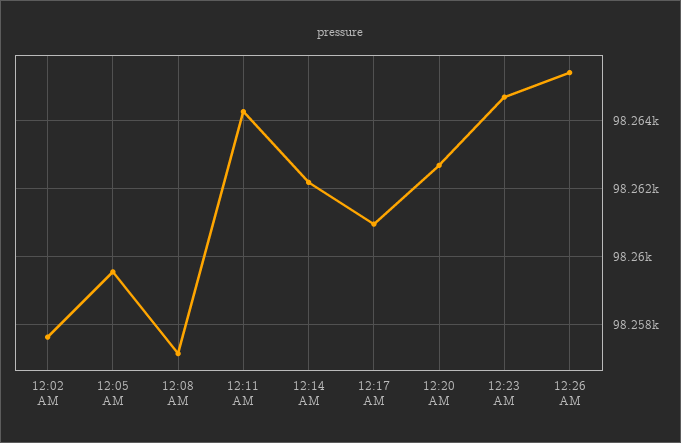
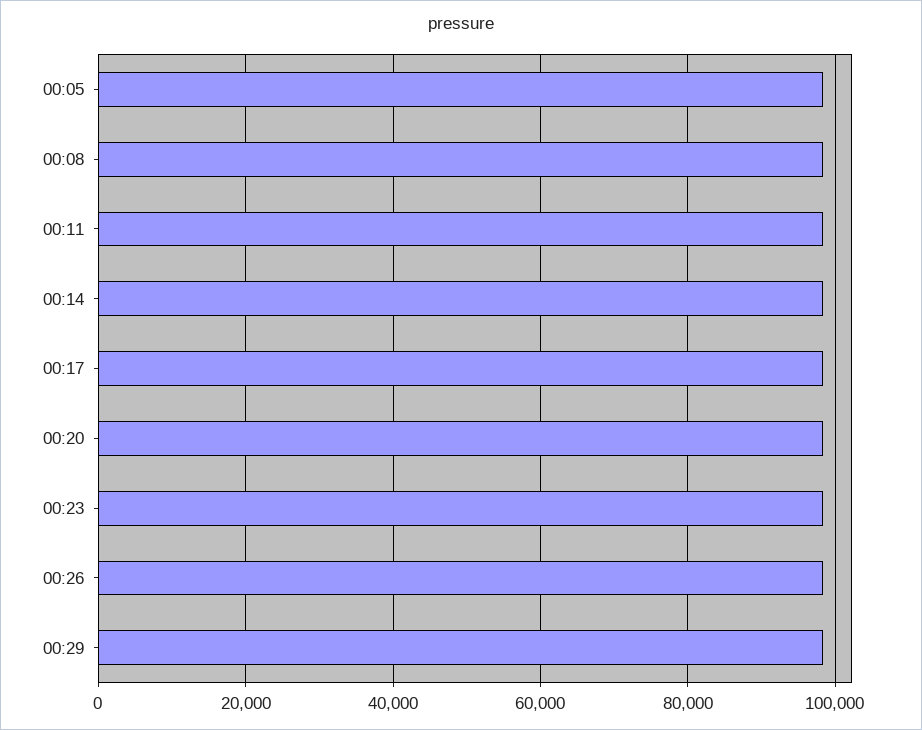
12:02 AM: 98257.6 -> none
00:29: none -> 98000

